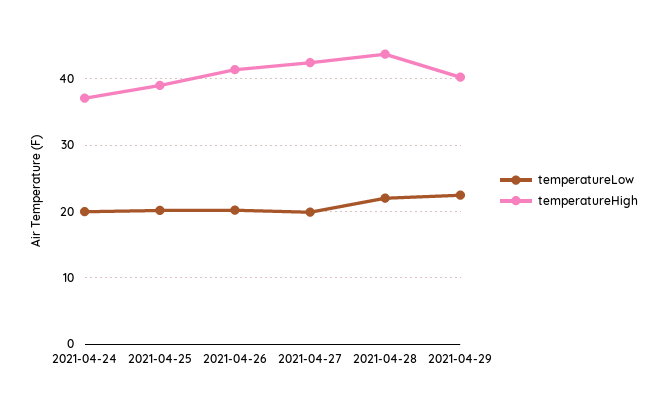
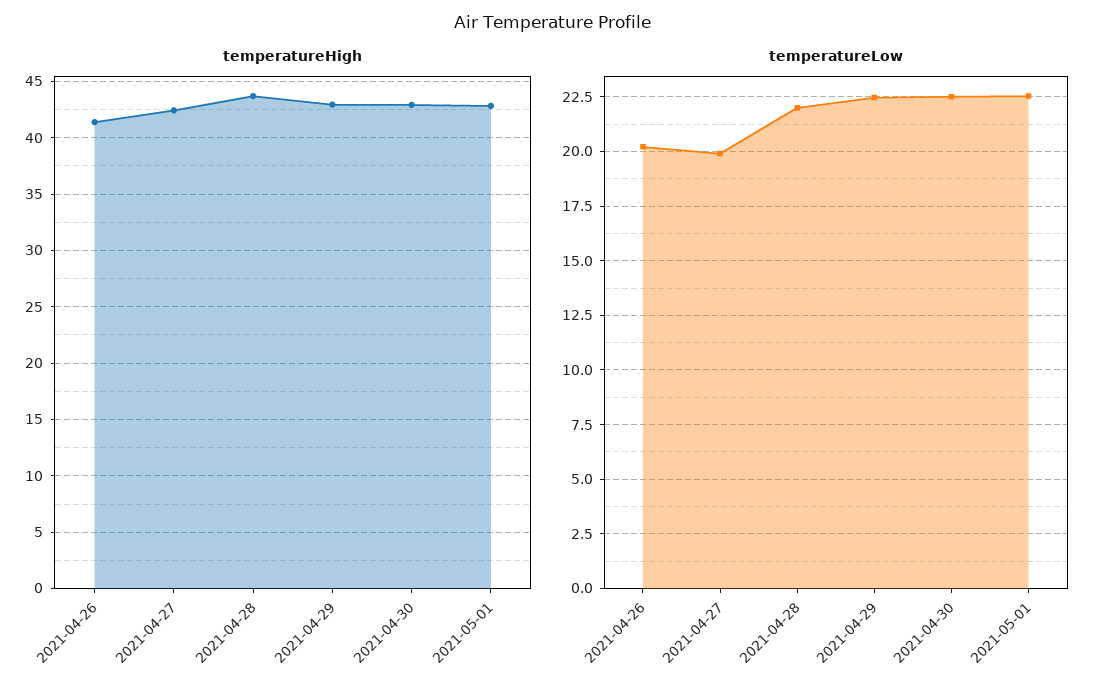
temperatureLow, 2021-04-24: 20 -> none
temperatureHigh, 2021-04-24: 37 -> none
temperatureLow, 2021-04-25: 20 -> none
temperatureHigh, 2021-04-25: 39 -> none
temperatureHigh, 2021-04-29: 40 -> 43
temperatureHigh, 2021-04-30: none -> 43
temperatureHigh, 2021-05-01: none -> 43
temperatureLow, 2021-04-30: none -> 22.5
temperatureLow, 2021-05-01: none -> 22.5

